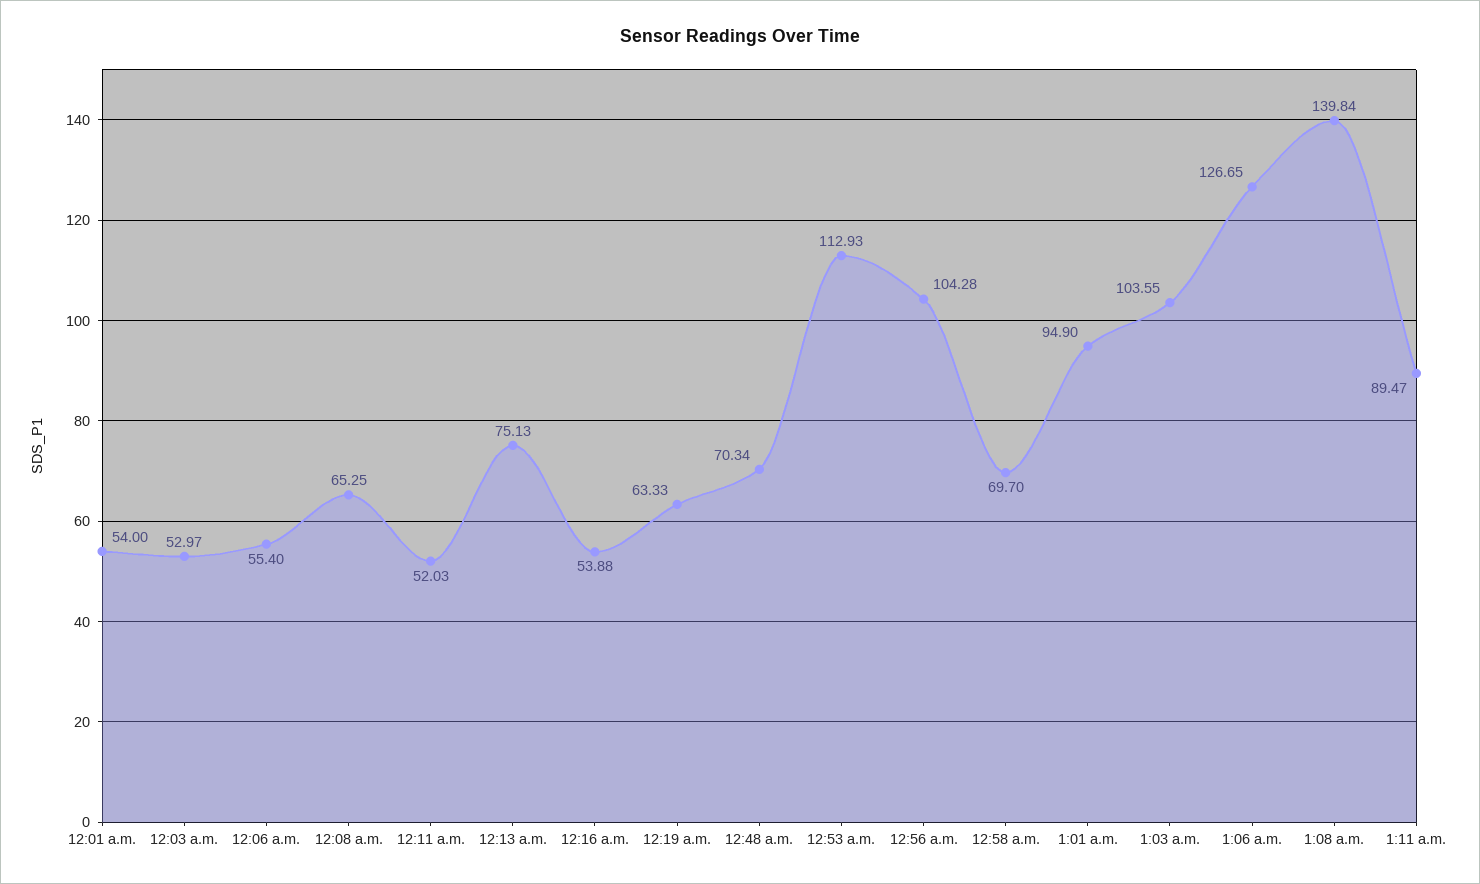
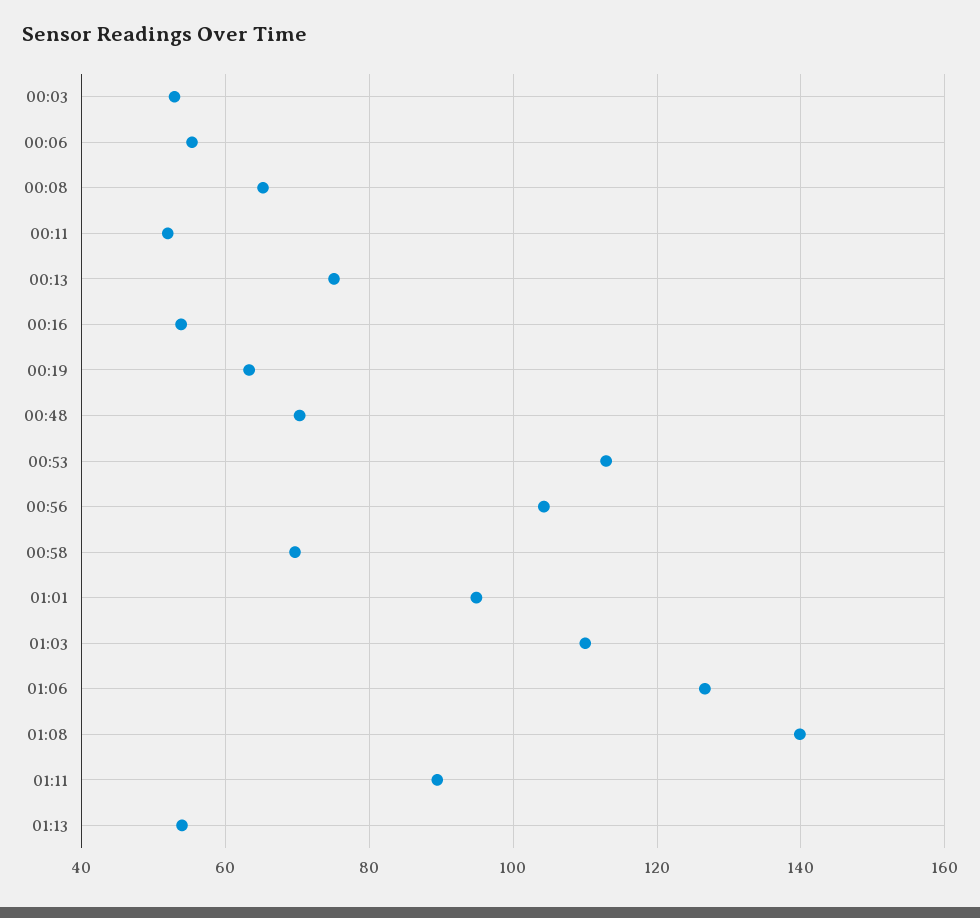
12:01 a.m.: 54 -> none
1:03 a.m.: 103.55 -> 110
01:13: none -> 54

